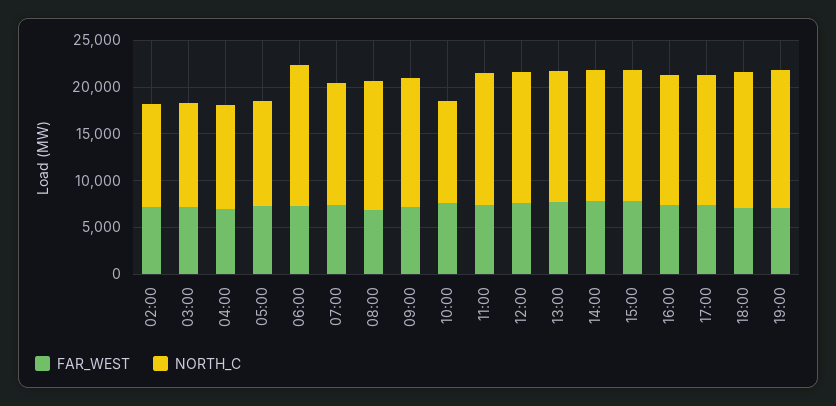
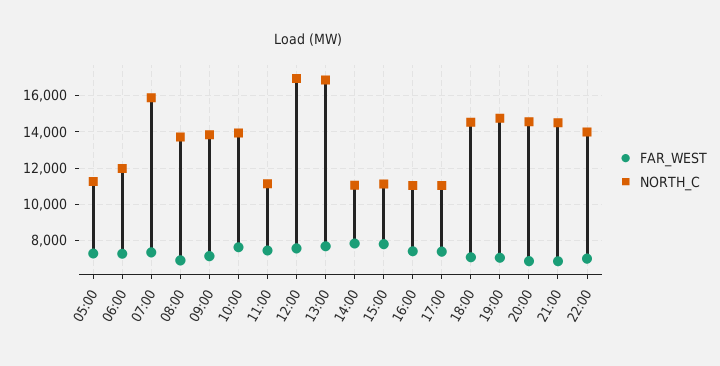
FAR_WEST, 02:00: 7000 -> none
NORTH_C, 02:00: 11000 -> none
FAR_WEST, 03:00: 7000 -> none
NORTH_C, 03:00: 11000 -> none
FAR_WEST, 04:00: 7000 -> none
NORTH_C, 04:00: 11000 -> none
NORTH_C, 06:00: 15000 -> 12000
NORTH_C, 07:00: 13000 -> 16000
NORTH_C, 10:00: 11000 -> 14000
NORTH_C, 11:00: 14000 -> 11000
NORTH_C, 12:00: 14000 -> 17000
NORTH_C, 13:00: 14000 -> 17000
NORTH_C, 14:00: 14000 -> 11000
NORTH_C, 15:00: 14000 -> 11000
NORTH_C, 16:00: 14000 -> 11000
NORTH_C, 17:00: 14000 -> 11000
FAR_WEST, 20:00: none -> 7000
NORTH_C, 20:00: none -> 14500
FAR_WEST, 21:00: none -> 7000
NORTH_C, 21:00: none -> 14500
FAR_WEST, 22:00: none -> 7000
NORTH_C, 22:00: none -> 14000

